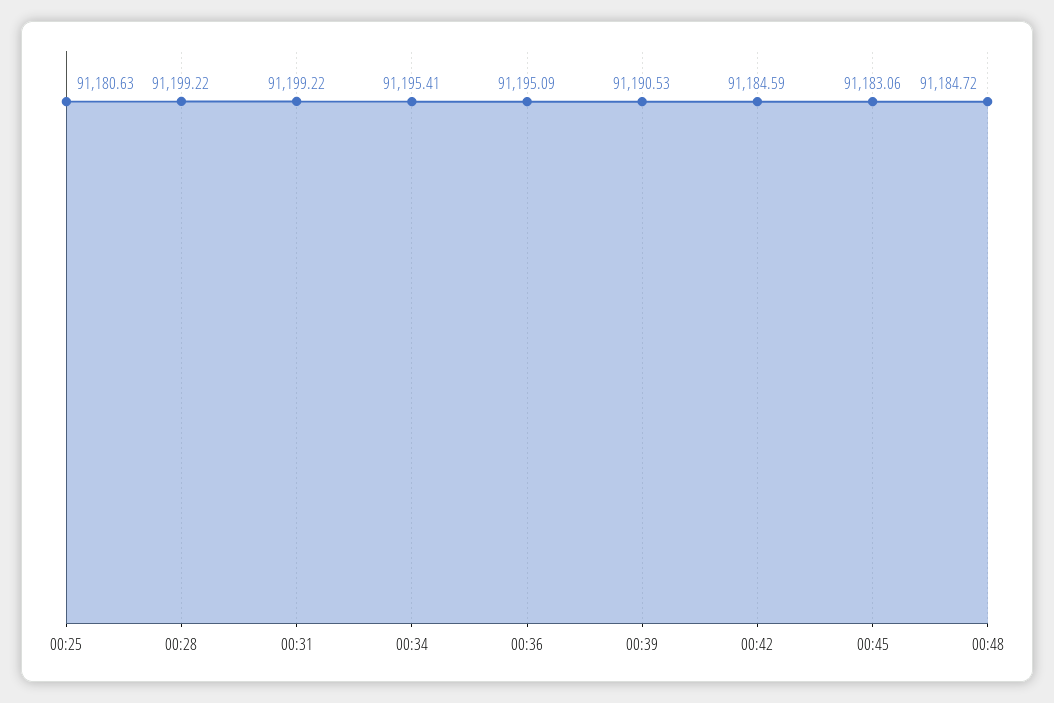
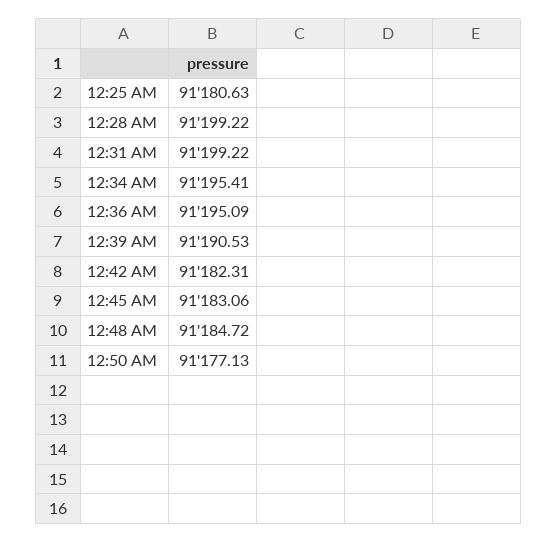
00:42: 91184.59 -> 91182.31
12:50 AM: none -> 91177.13

